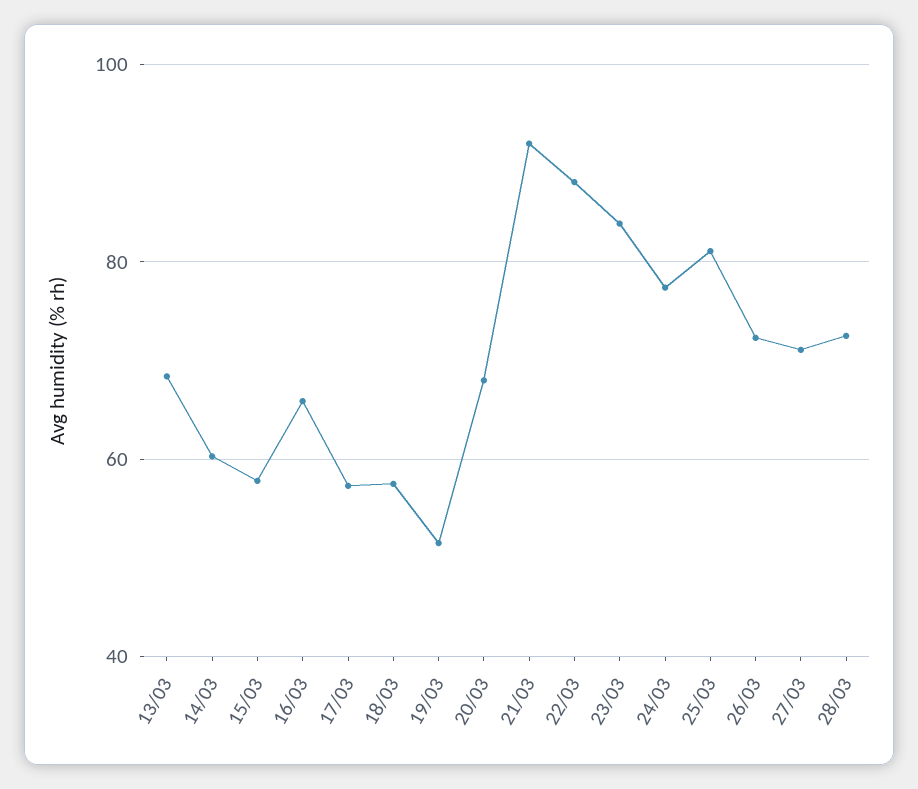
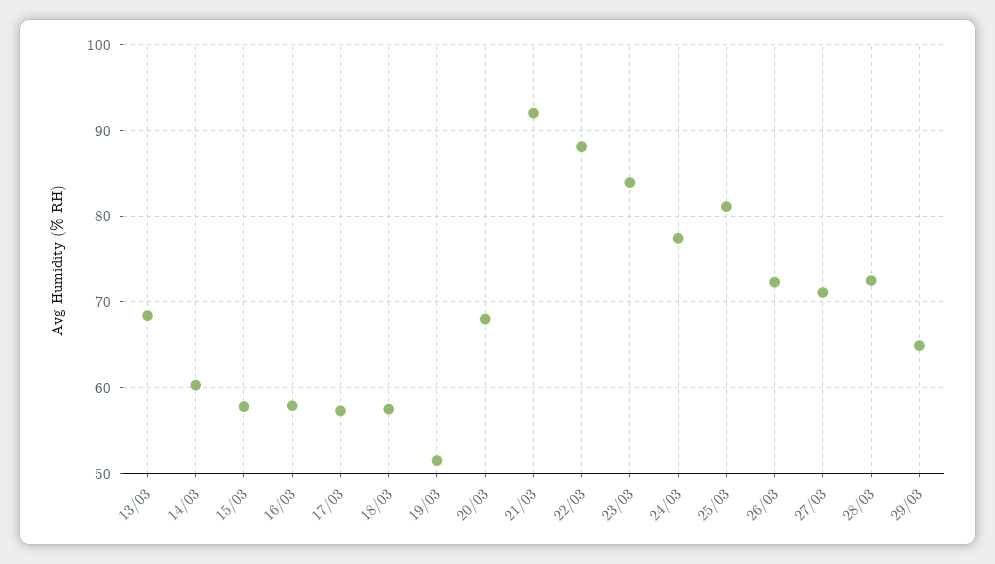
16/03: 66 -> 58
29/03: none -> 65

